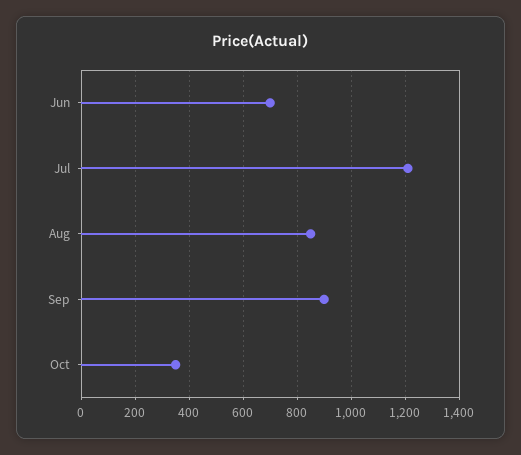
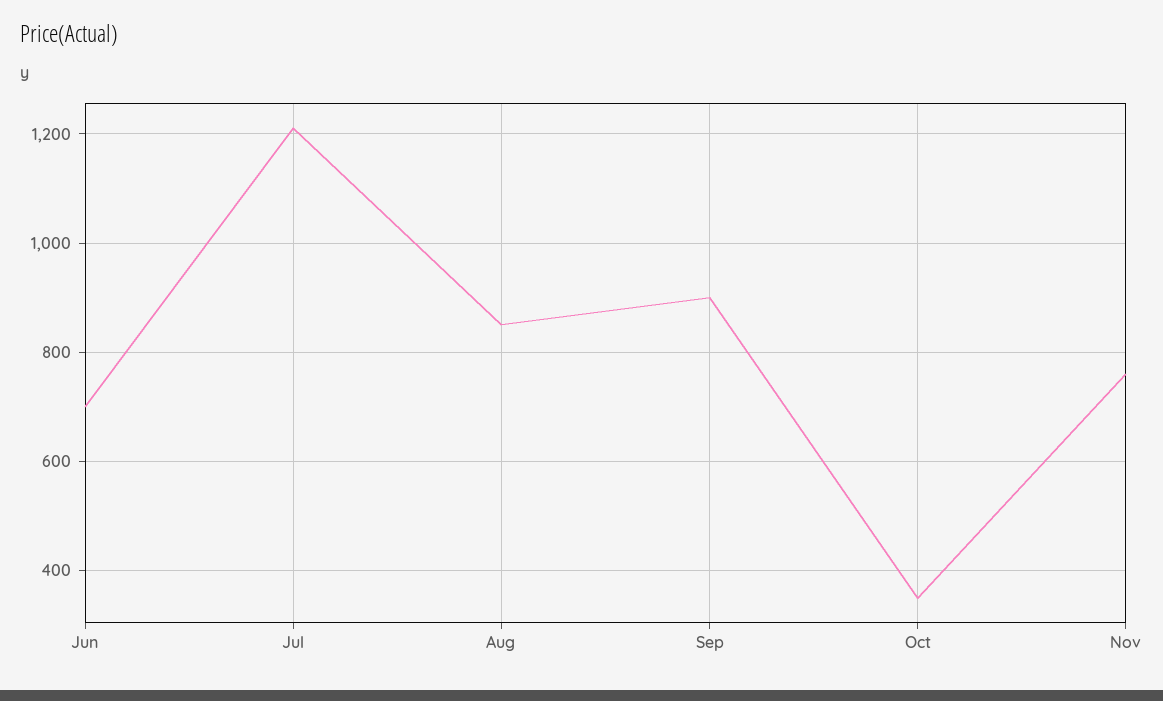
Nov: none -> 760

